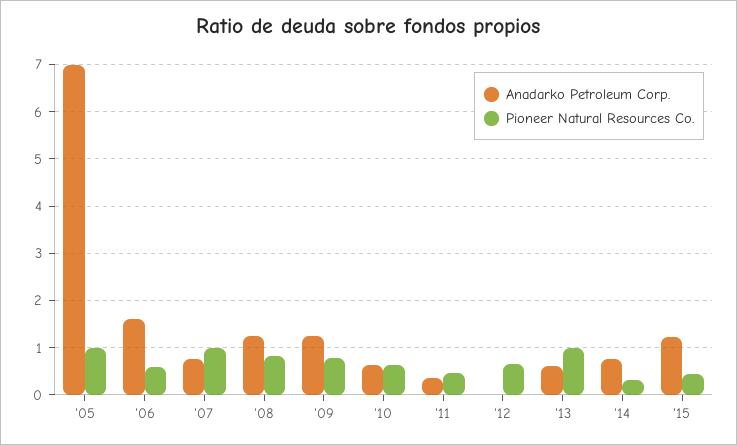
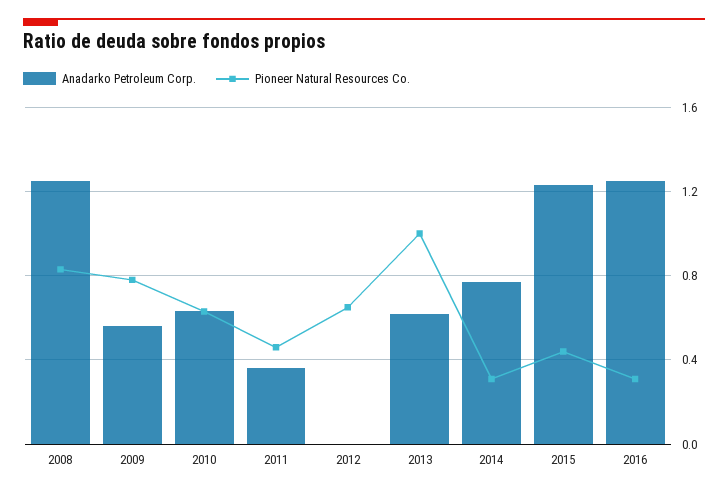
Anadarko Petroleum Corp., '05: 7 -> none
Pioneer Natural Resources Co., '05: 1 -> none
Anadarko Petroleum Corp., '06: 1.6 -> none
Pioneer Natural Resources Co., '06: 0.6 -> none
Anadarko Petroleum Corp., '07: 0.8 -> none
Pioneer Natural Resources Co., '07: 1 -> none
Anadarko Petroleum Corp., '09: 1.2 -> 0.55
Anadarko Petroleum Corp., 2016: none -> 1.25
Pioneer Natural Resources Co., 2016: none -> 0.3

